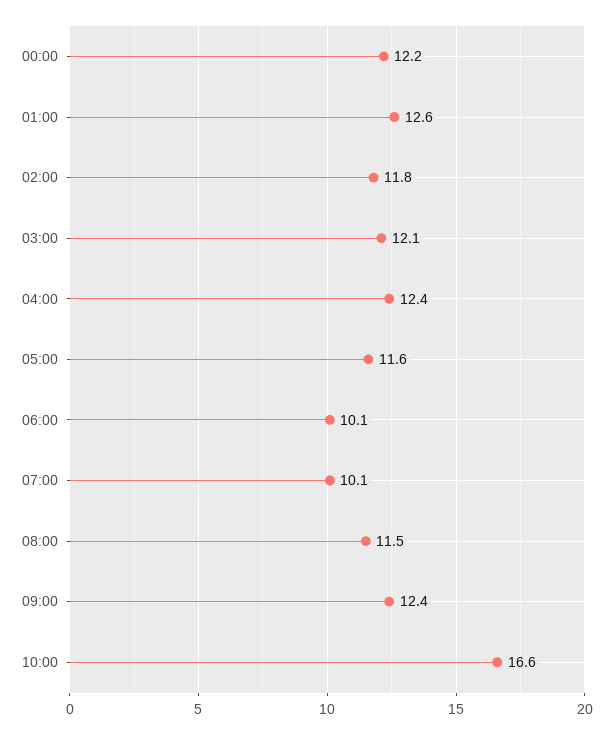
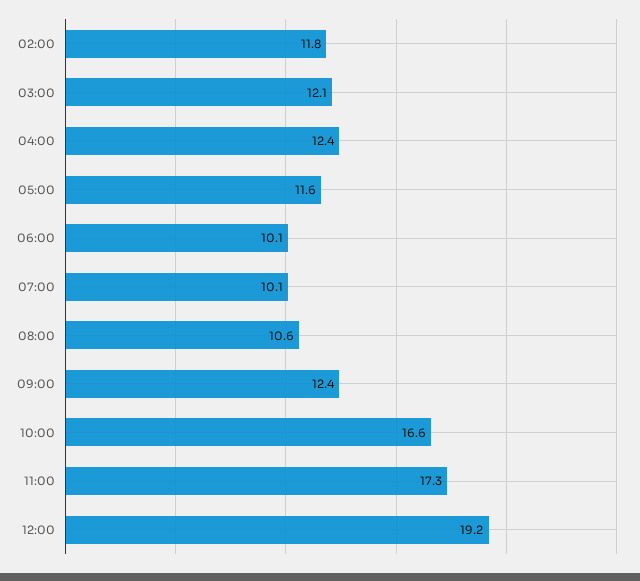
00:00: 12.2 -> none
01:00: 12.6 -> none
08:00: 11.5 -> 10.6
11:00: none -> 17.3
12:00: none -> 19.2

